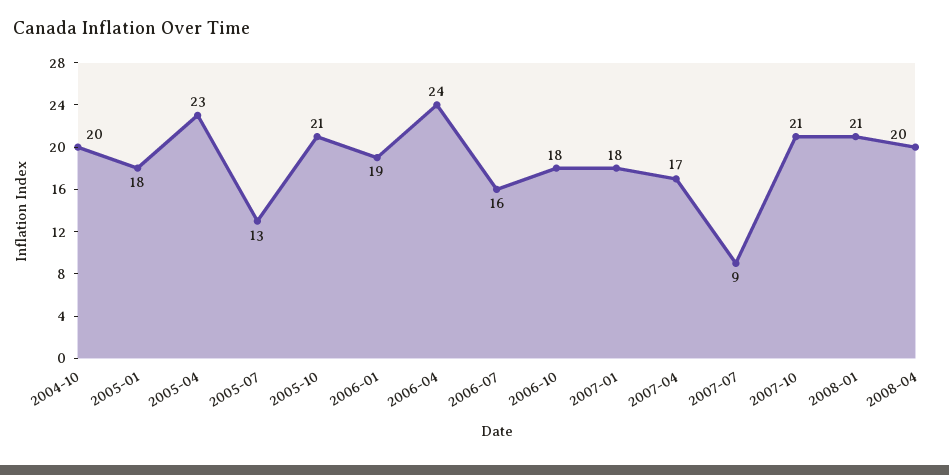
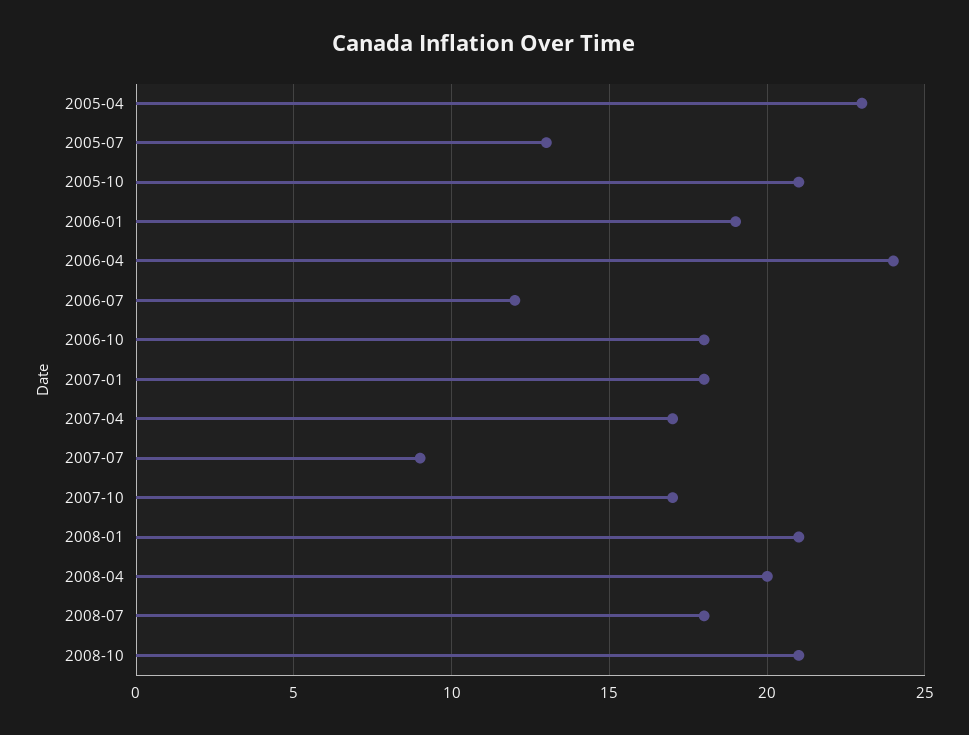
2004-10: 20 -> none
2005-01: 18 -> none
2006-07: 16 -> 12
2007-10: 21 -> 17
2008-07: none -> 18
2008-10: none -> 21

